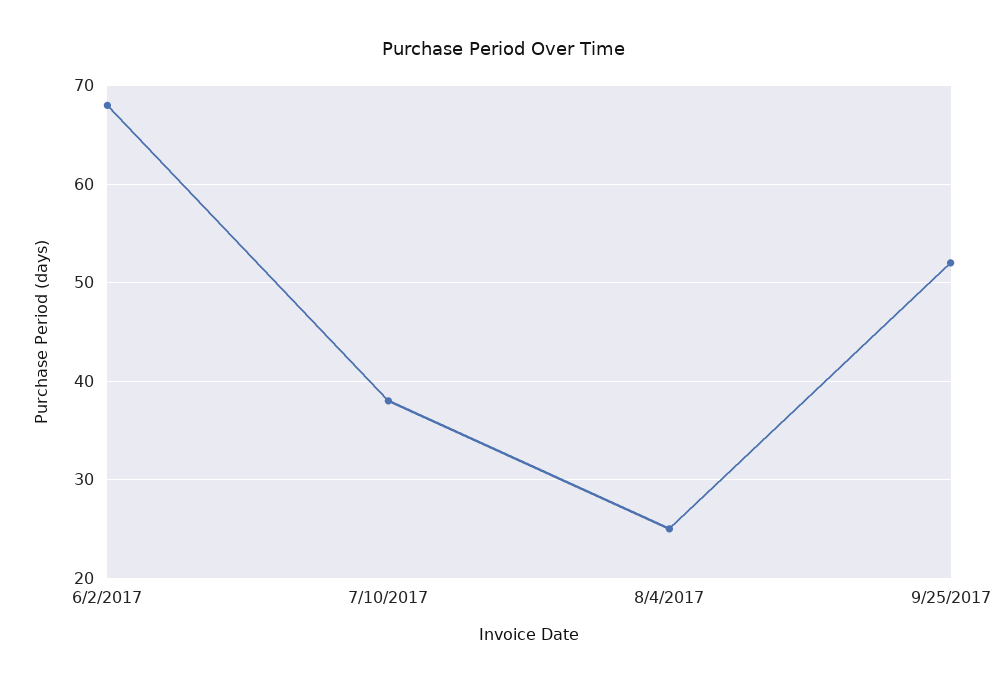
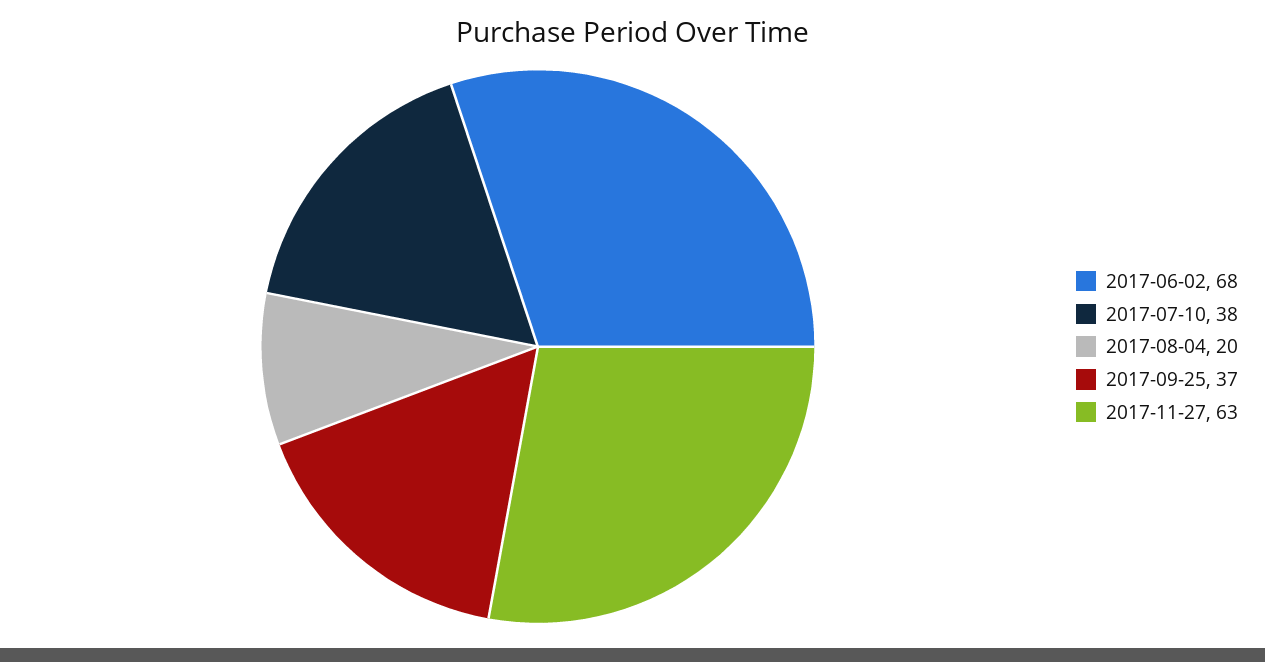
8/4/2017: 25 -> 20
9/25/2017: 52 -> 37
2017-11-27: none -> 63

